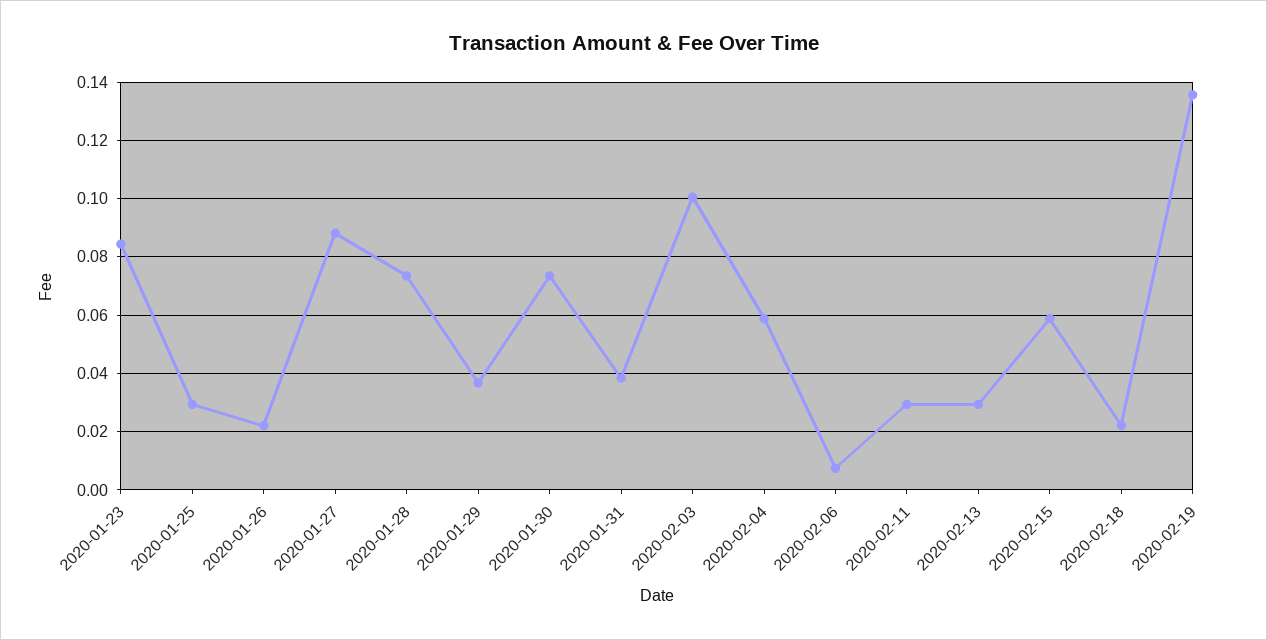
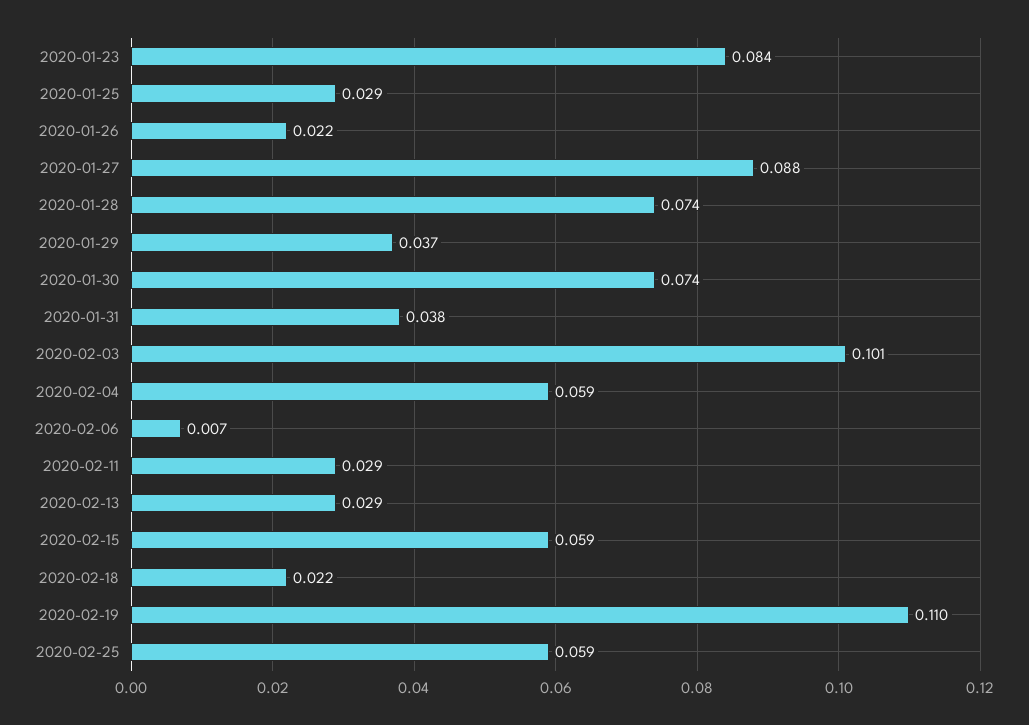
2020-02-19: 0.135 -> 0.11
2020-02-25: none -> 0.059

